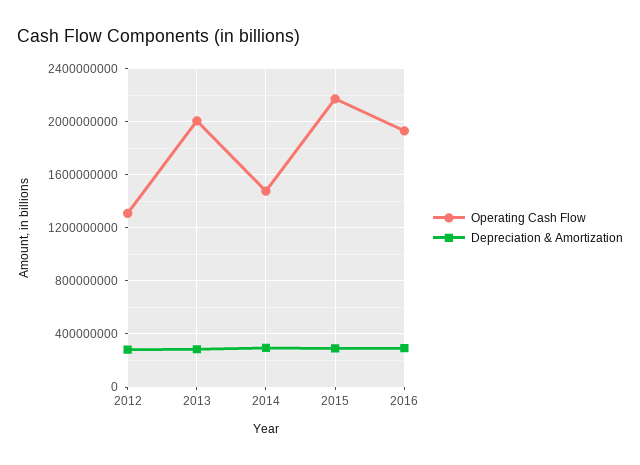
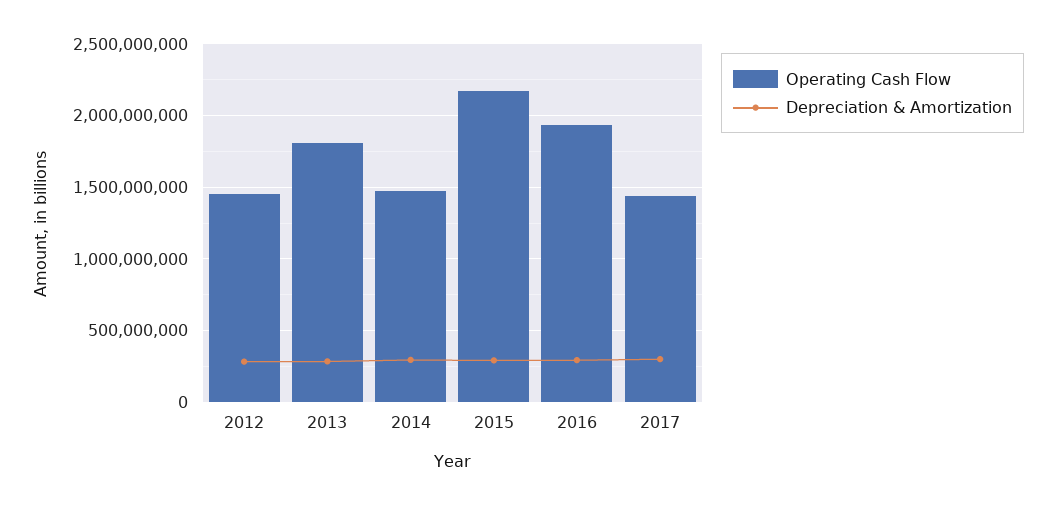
Operating Cash Flow, 2012: 1300000000 -> 1450000000
Operating Cash Flow, 2013: 2000000000 -> 1800000000
Operating Cash Flow, 2017: none -> 1450000000
Depreciation & Amortization, 2017: none -> 300000000

